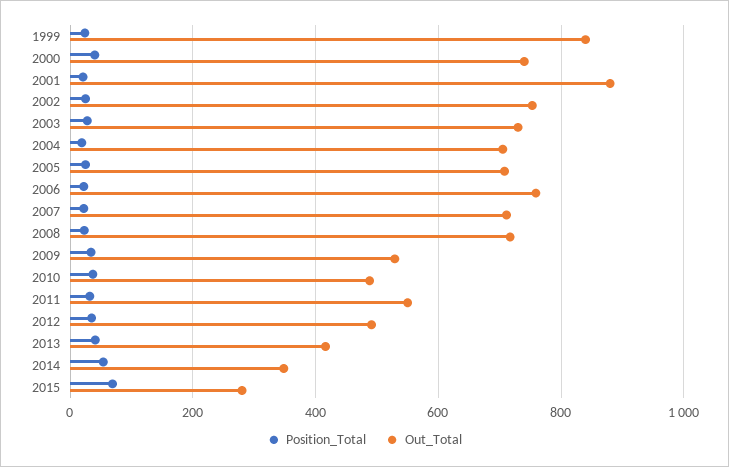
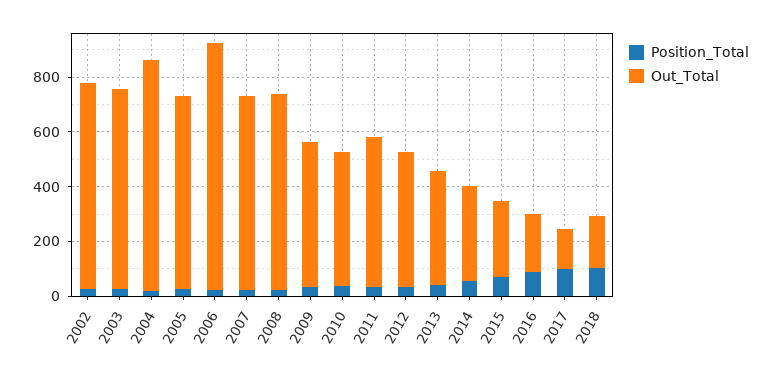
Position_Total, 1999: 20 -> none
Out_Total, 1999: 840 -> none
Position_Total, 2000: 40 -> none
Out_Total, 2000: 740 -> none
Position_Total, 2001: 20 -> none
Out_Total, 2001: 880 -> none
Out_Total, 2004: 700 -> 850
Out_Total, 2006: 760 -> 900
Position_Total, 2016: none -> 100
Out_Total, 2016: none -> 200
Position_Total, 2017: none -> 100
Out_Total, 2017: none -> 150
Position_Total, 2018: none -> 100
Out_Total, 2018: none -> 200

